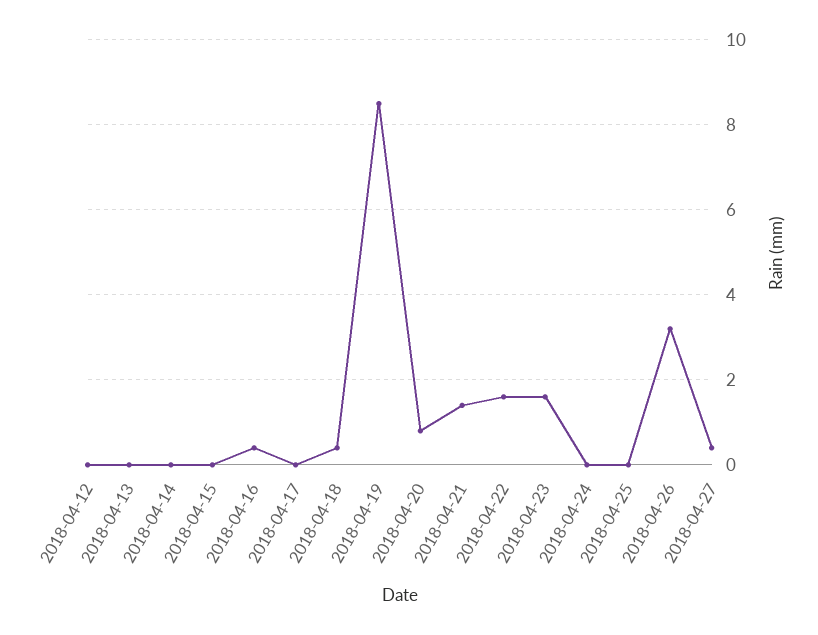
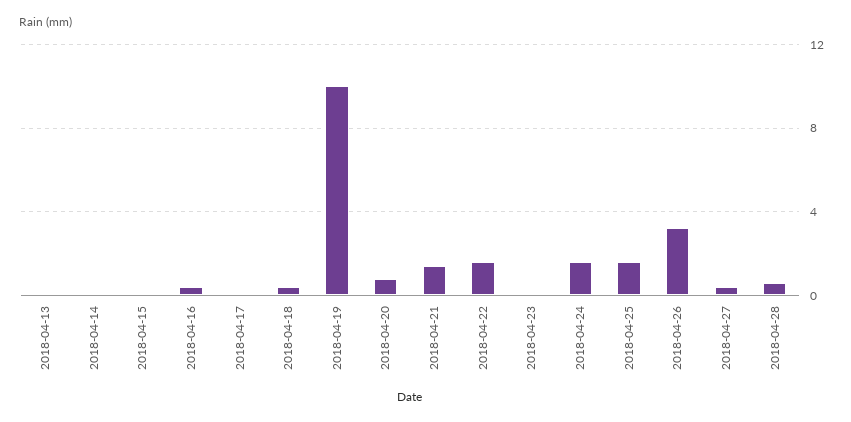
2018-04-12: 0 -> none
2018-04-19: 8.5 -> 10
2018-04-23: 1.5 -> 0
2018-04-24: 0 -> 1.5
2018-04-25: 0 -> 1.5
2018-04-28: none -> 0.5

